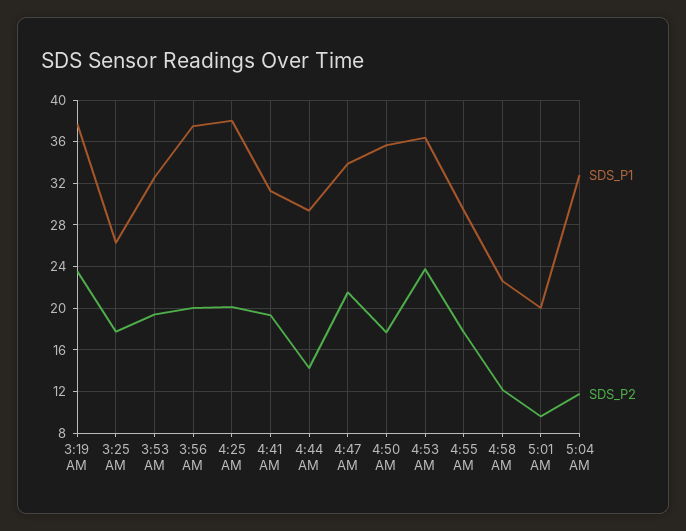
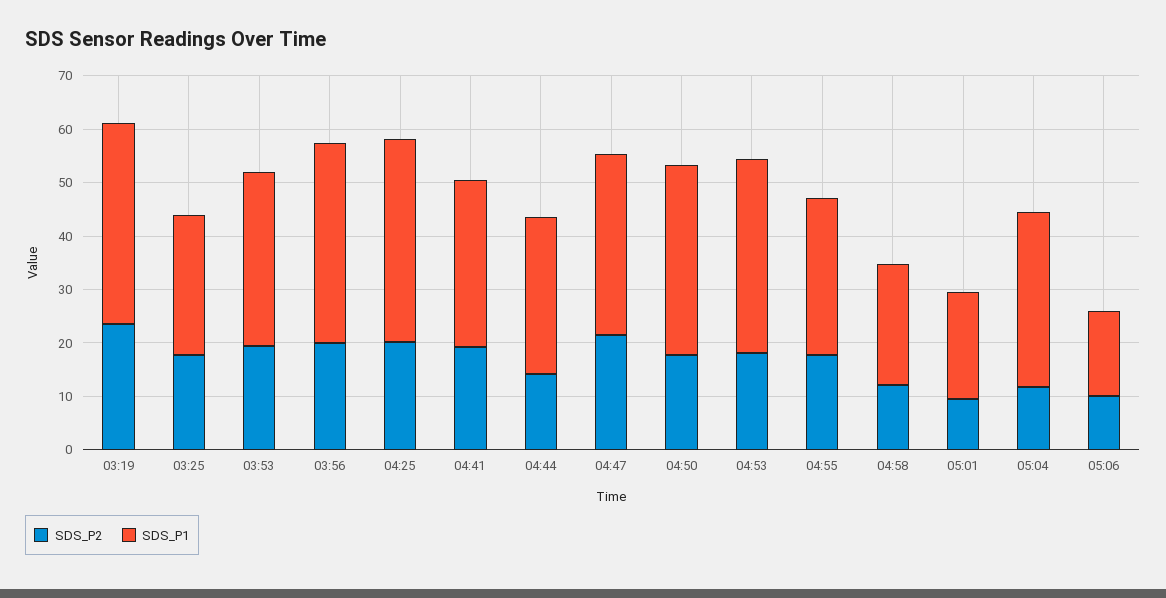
SDS_P2, 4:53 AM: 24 -> 18
SDS_P2, 05:06: none -> 10
SDS_P1, 05:06: none -> 16

